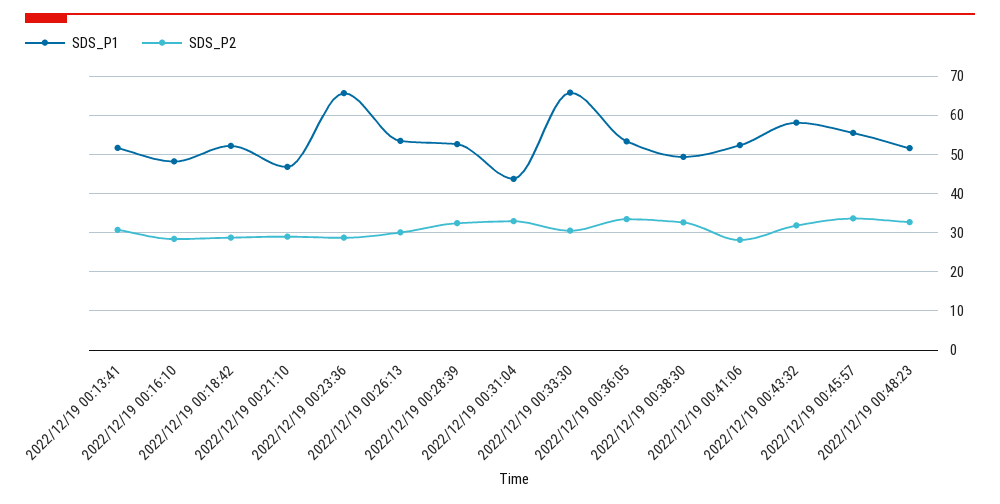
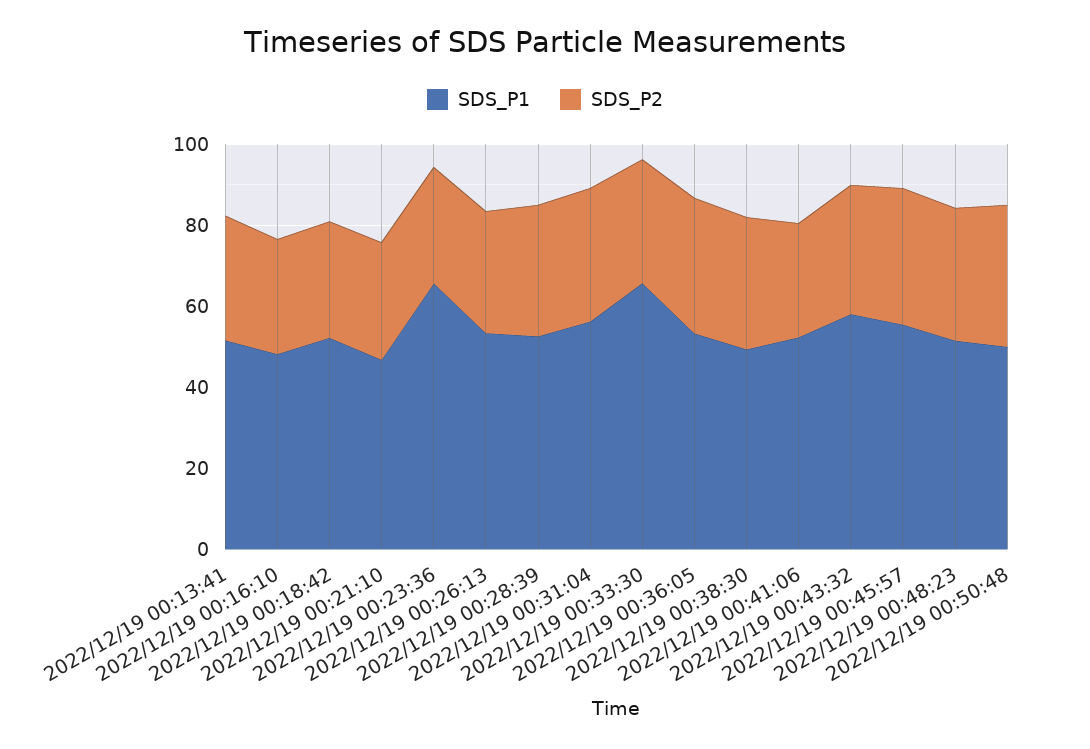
SDS_P1, 2022/12/19 00:31:04: 44 -> 55
SDS_P1, 2022/12/19 00:50:48: none -> 50
SDS_P2, 2022/12/19 00:50:48: none -> 35

